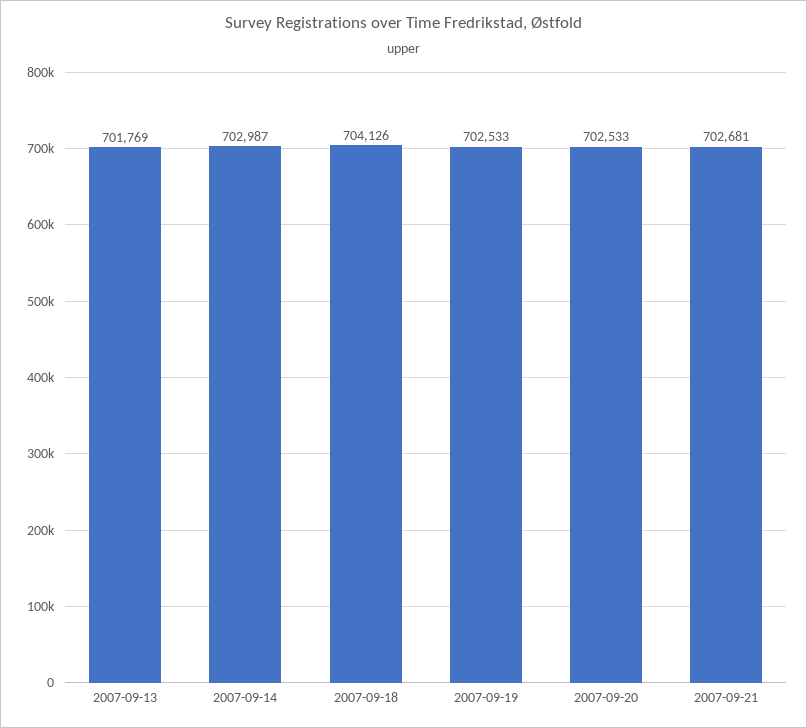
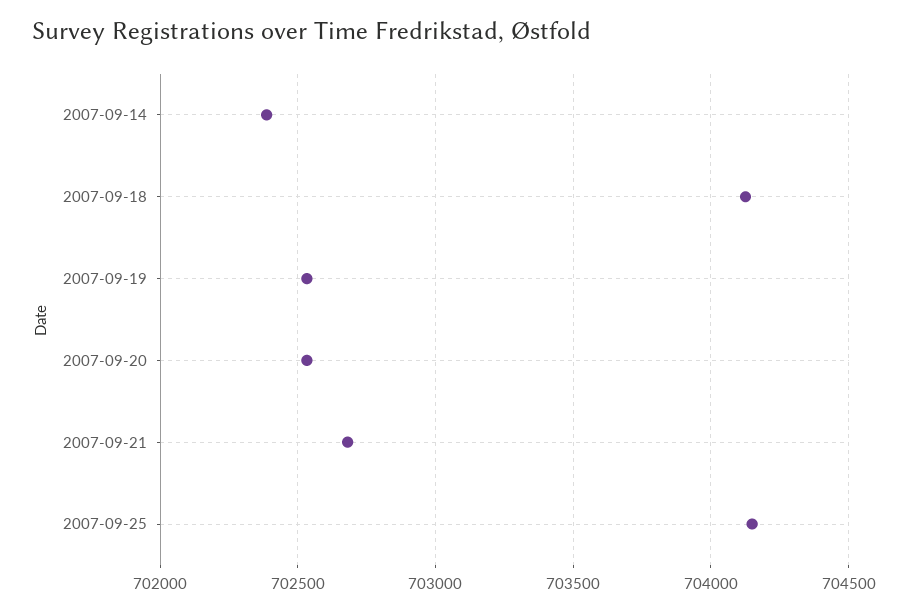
2007-09-13: 701769 -> none
2007-09-14: 702987 -> 702400
2007-09-25: none -> 704150

